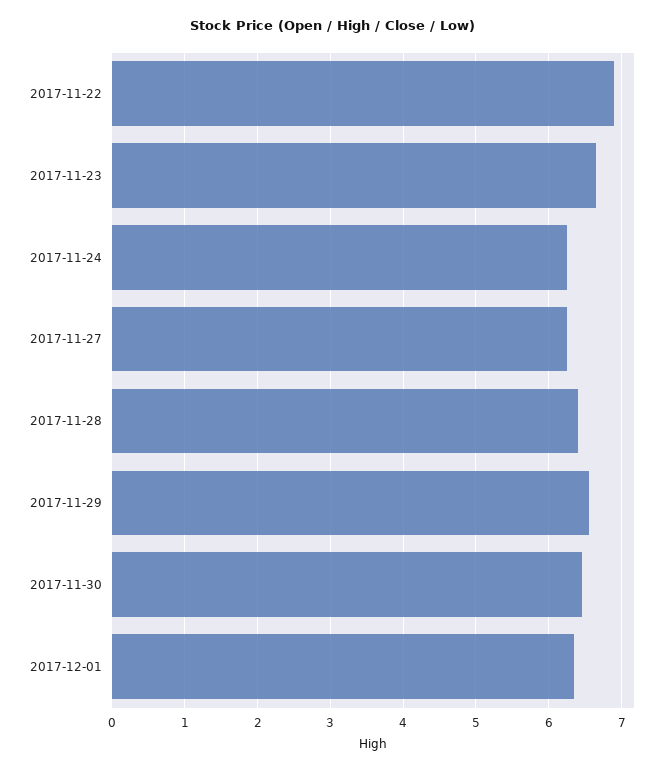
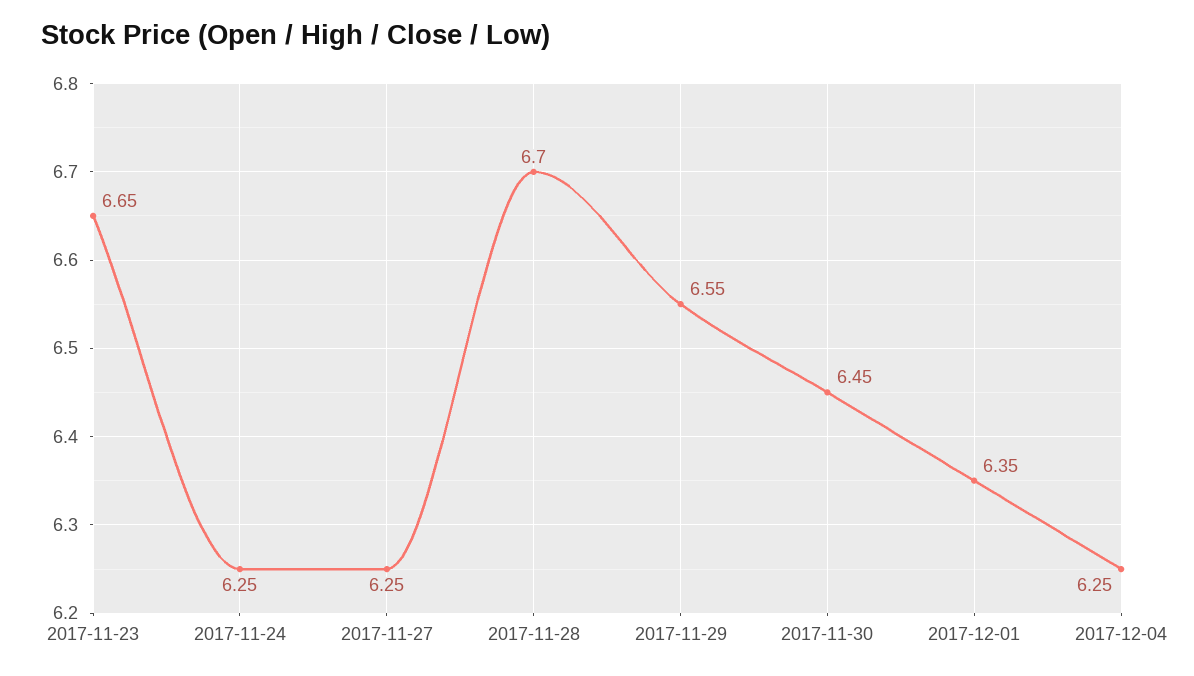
2017-11-22: 6.9 -> none
2017-11-28: 6.4 -> 6.7
2017-12-04: none -> 6.25

